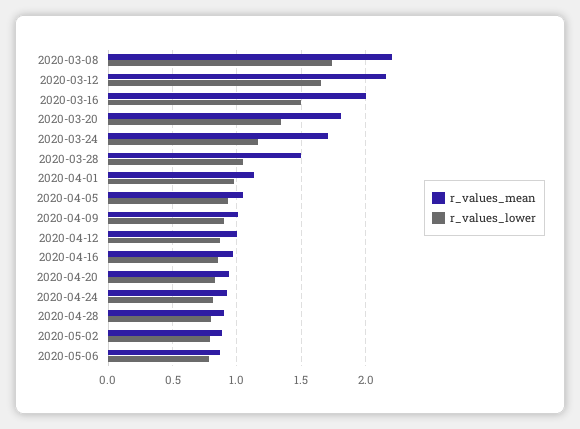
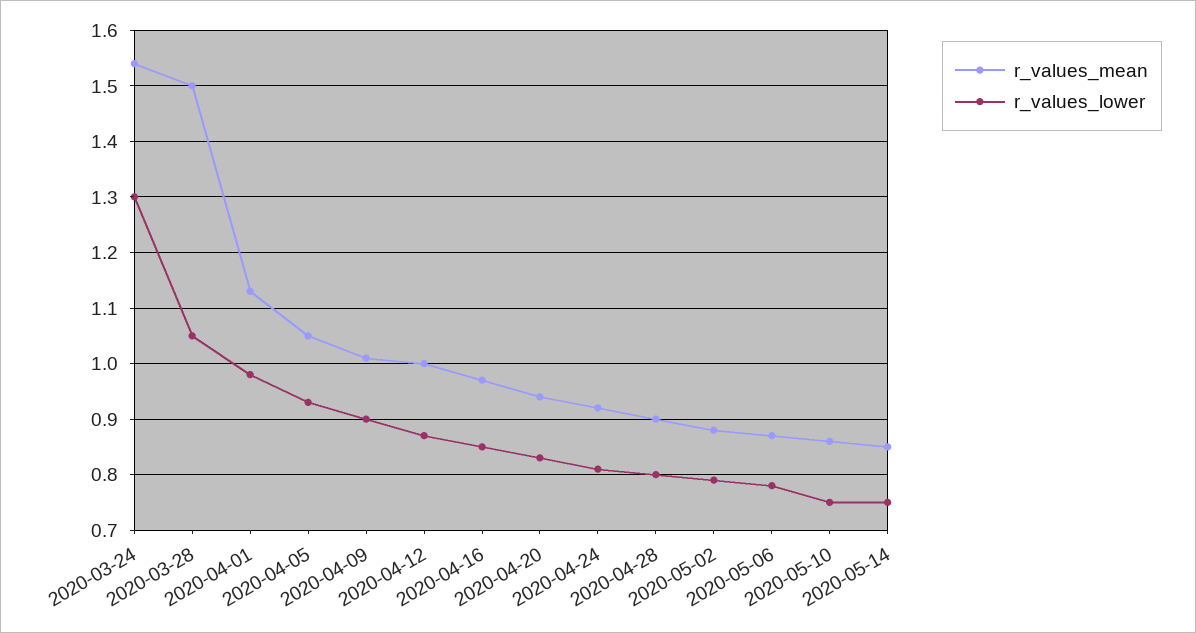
r_values_mean, 2020-03-08: 2.2 -> none
r_values_lower, 2020-03-08: 1.75 -> none
r_values_mean, 2020-03-12: 2.15 -> none
r_values_lower, 2020-03-12: 1.65 -> none
r_values_mean, 2020-03-16: 2 -> none
r_values_lower, 2020-03-16: 1.5 -> none
r_values_mean, 2020-03-20: 1.8 -> none
r_values_lower, 2020-03-20: 1.35 -> none
r_values_mean, 2020-03-24: 1.7 -> 1.55
r_values_lower, 2020-03-24: 1.15 -> 1.3
r_values_mean, 2020-05-10: none -> 0.85
r_values_lower, 2020-05-10: none -> 0.75
r_values_mean, 2020-05-14: none -> 0.85
r_values_lower, 2020-05-14: none -> 0.75

